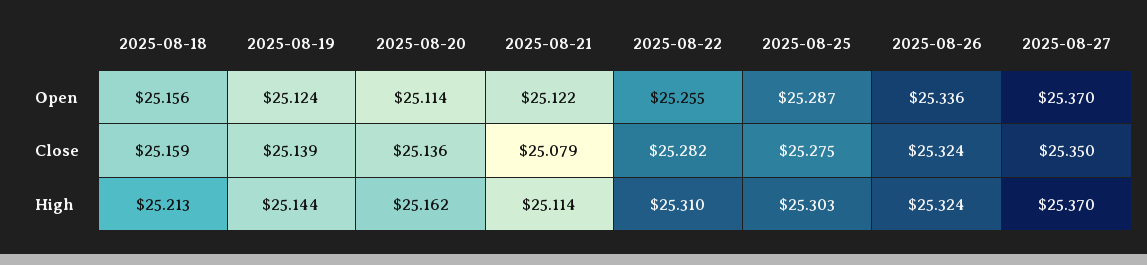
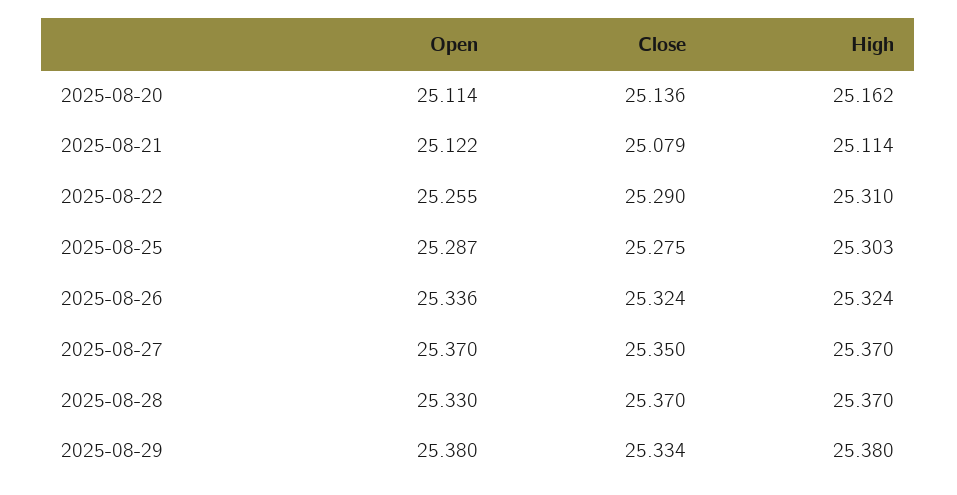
2025-08-18, Open: 25.156 -> none
2025-08-19, Open: 25.124 -> none
2025-08-18, Close: 25.159 -> none
2025-08-19, Close: 25.139 -> none
2025-08-22, Close: 25.282 -> 25.29
2025-08-18, High: 25.213 -> none
2025-08-19, High: 25.144 -> none
2025-08-28, Open: none -> 25.33
2025-08-28, Close: none -> 25.37
2025-08-28, High: none -> 25.37
2025-08-29, Open: none -> 25.38
2025-08-29, Close: none -> 25.334
2025-08-29, High: none -> 25.38

